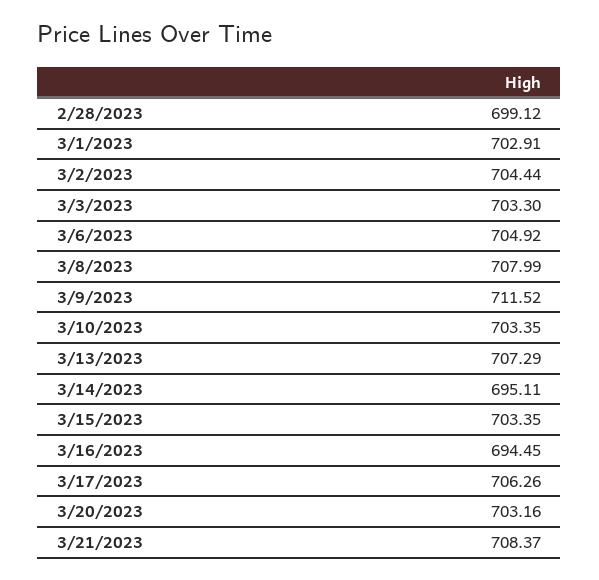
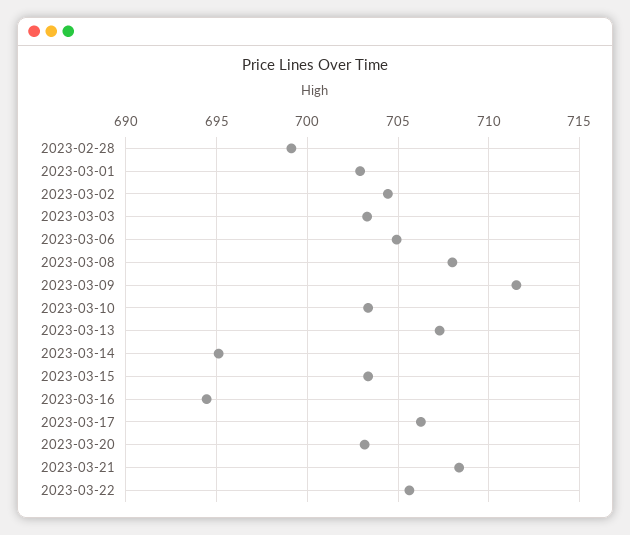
2023-03-22: none -> 705.5

